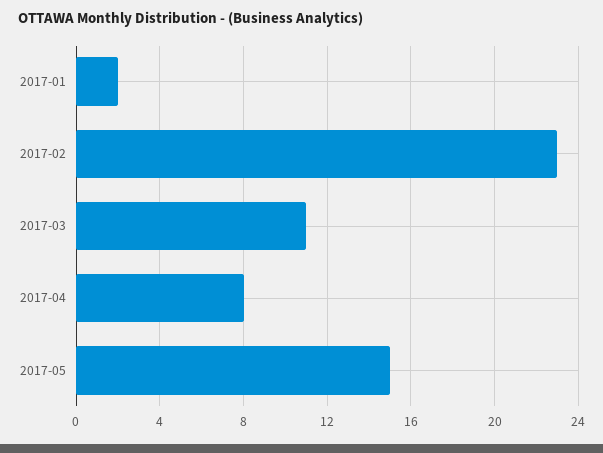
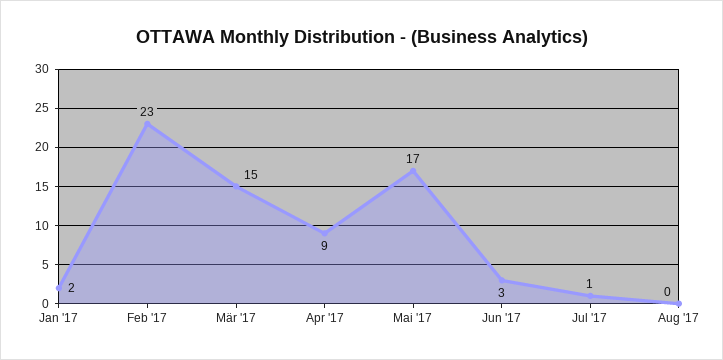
2017-03: 11 -> 15
2017-04: 8 -> 9
2017-05: 15 -> 17
Jun '17: none -> 3
Jul '17: none -> 1
Aug '17: none -> 0

